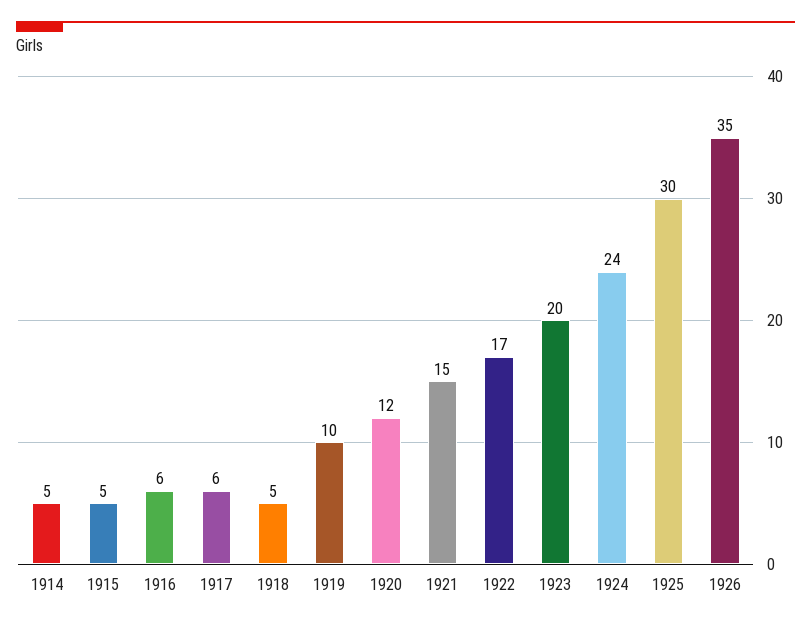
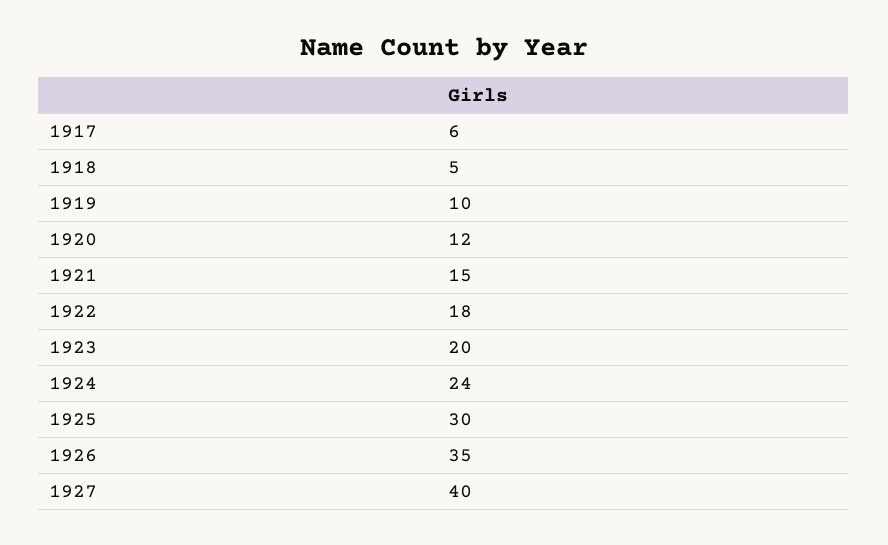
1914: 5 -> none
1915: 5 -> none
1916: 6 -> none
1922: 17 -> 18
1927: none -> 40

